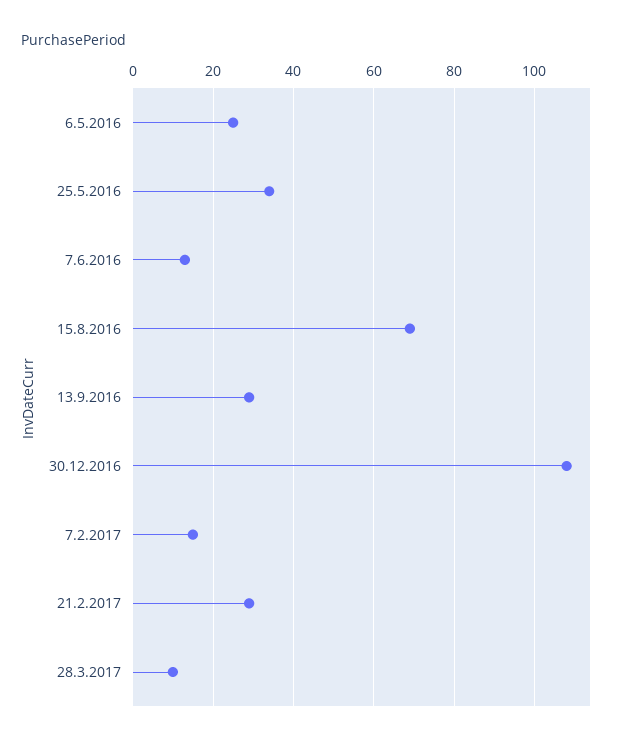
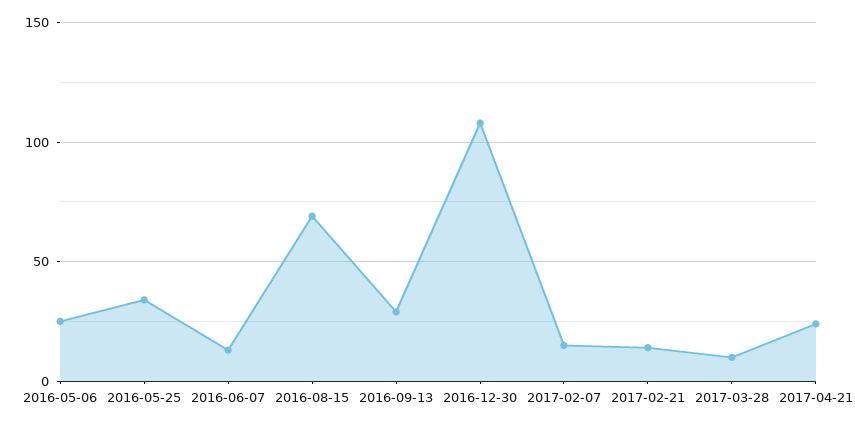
21.2.2017: 30 -> 15
2017-04-21: none -> 25

